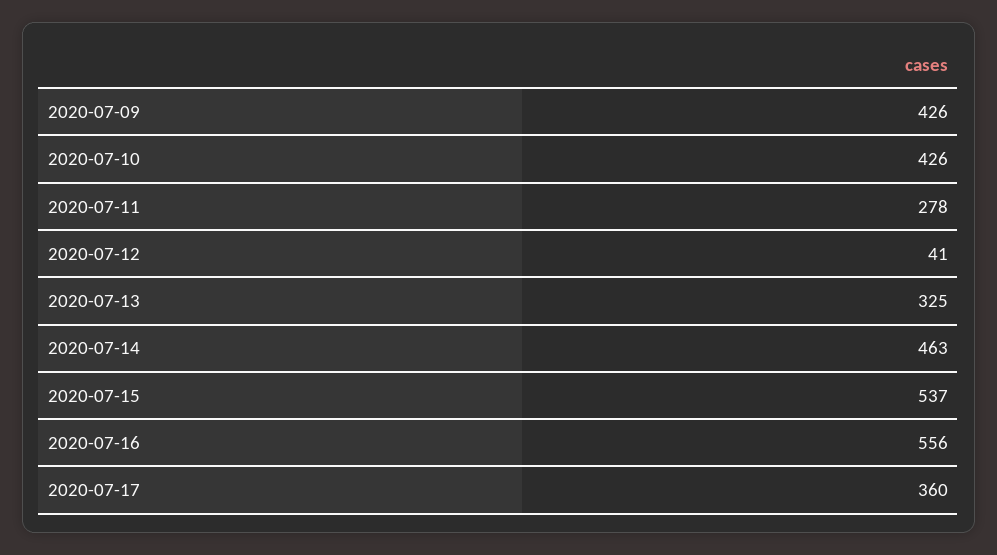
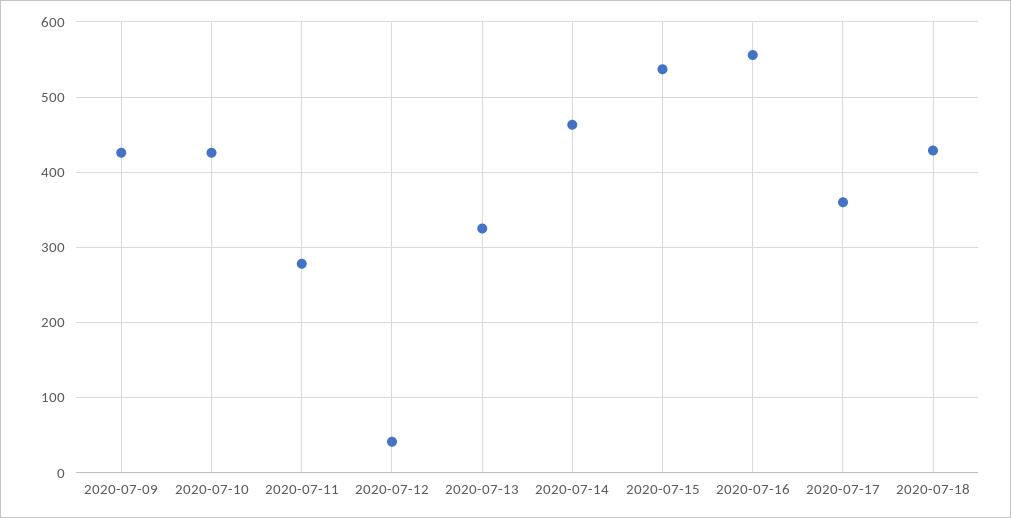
2020-07-18: none -> 430

